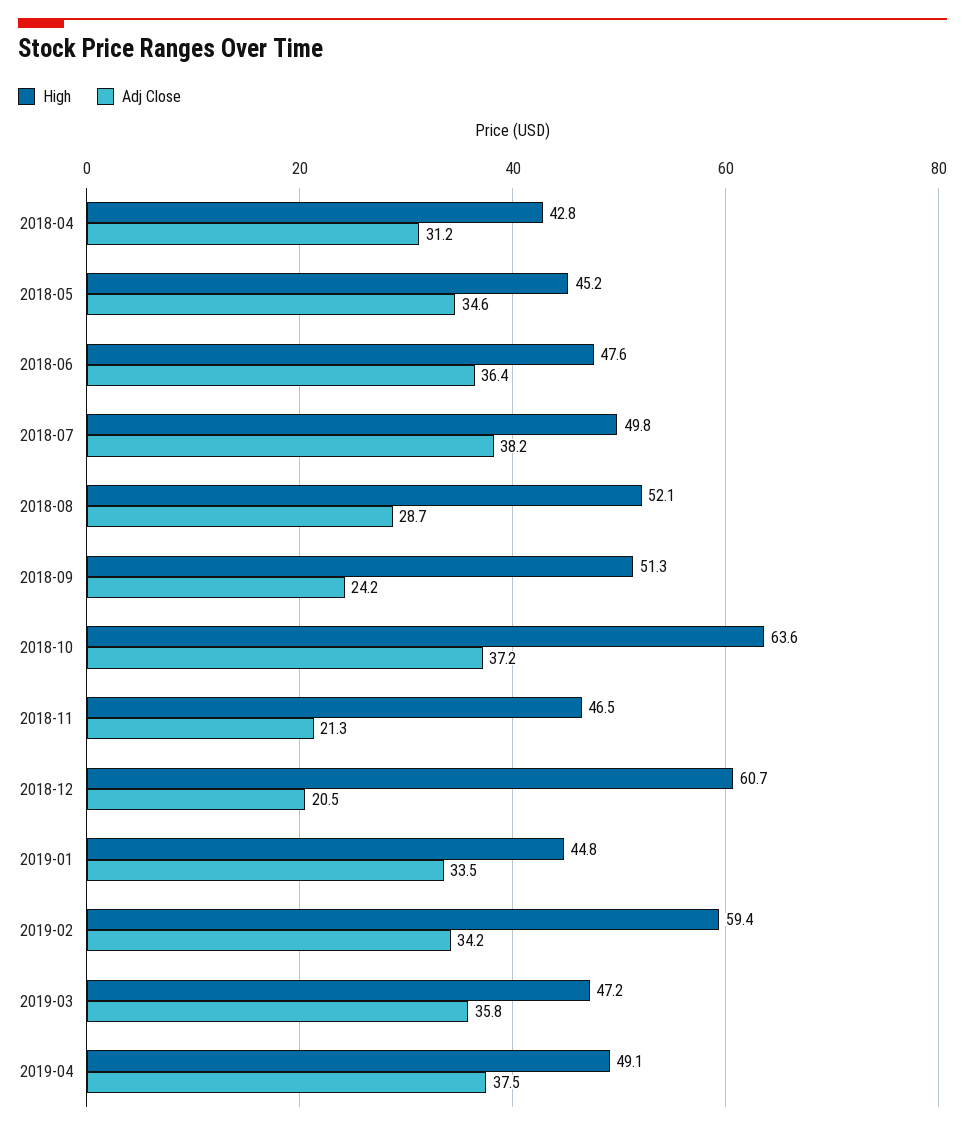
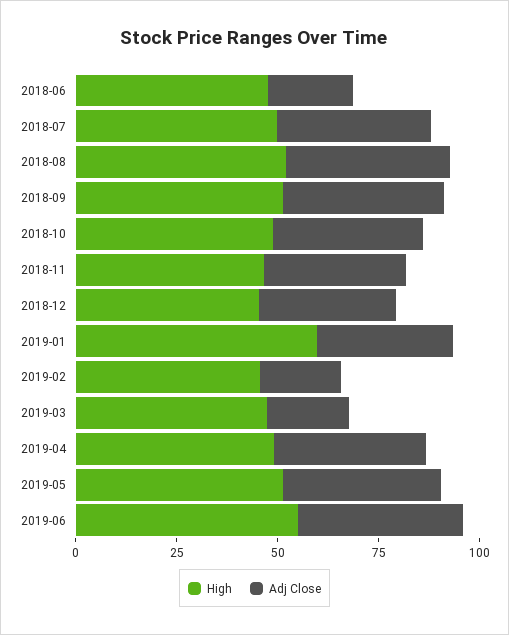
High, 2018-04: 42.8 -> none
Adj Close, 2018-04: 31.2 -> none
High, 2018-05: 45.2 -> none
Adj Close, 2018-05: 34.6 -> none
Adj Close, 2018-06: 36.4 -> 20
Adj Close, 2018-08: 28.7 -> 40
Adj Close, 2018-09: 24.2 -> 40
High, 2018-10: 63.6 -> 50
Adj Close, 2018-11: 21.3 -> 35
High, 2018-12: 60.7 -> 45
Adj Close, 2018-12: 20.5 -> 35
High, 2019-01: 44.8 -> 60
High, 2019-02: 59.4 -> 45
Adj Close, 2019-02: 34.2 -> 20
Adj Close, 2019-03: 35.8 -> 20
High, 2019-05: none -> 50
Adj Close, 2019-05: none -> 40
High, 2019-06: none -> 55
Adj Close, 2019-06: none -> 40

